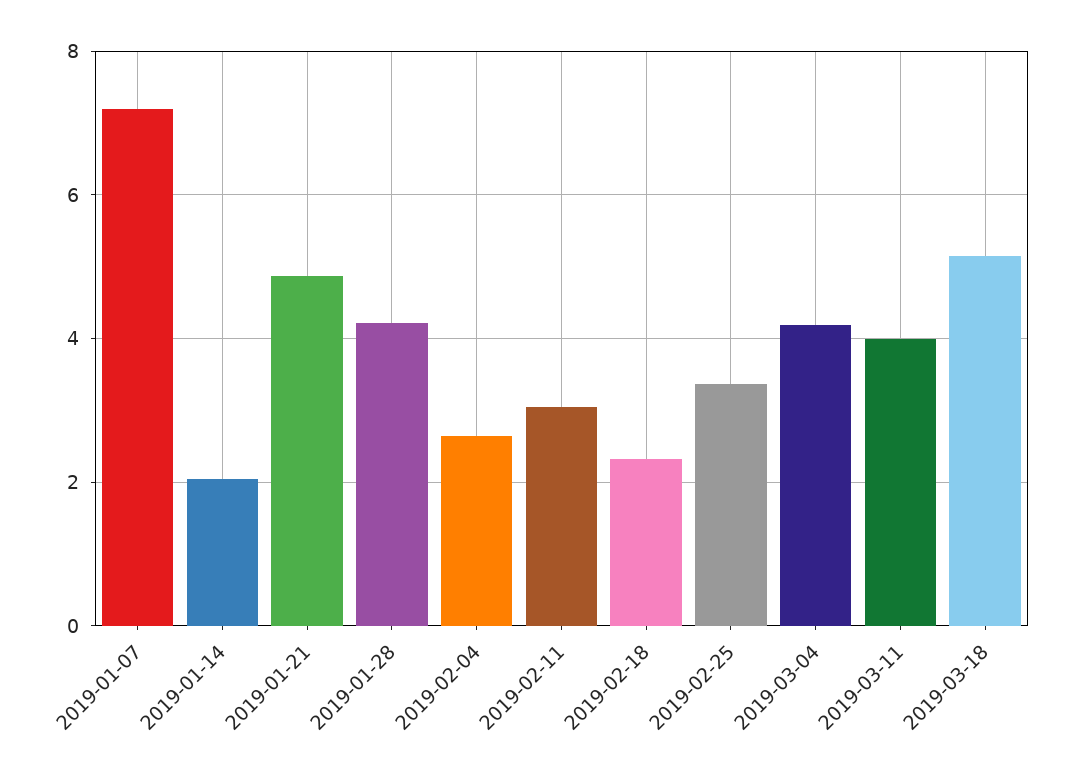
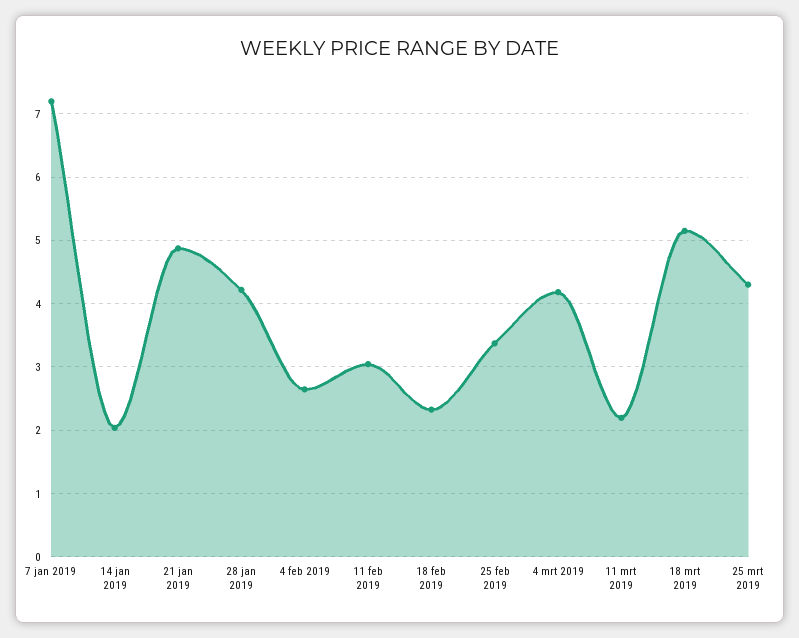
2019-03-11: 4 -> 2.2
25 mrt 2019: none -> 4.3

